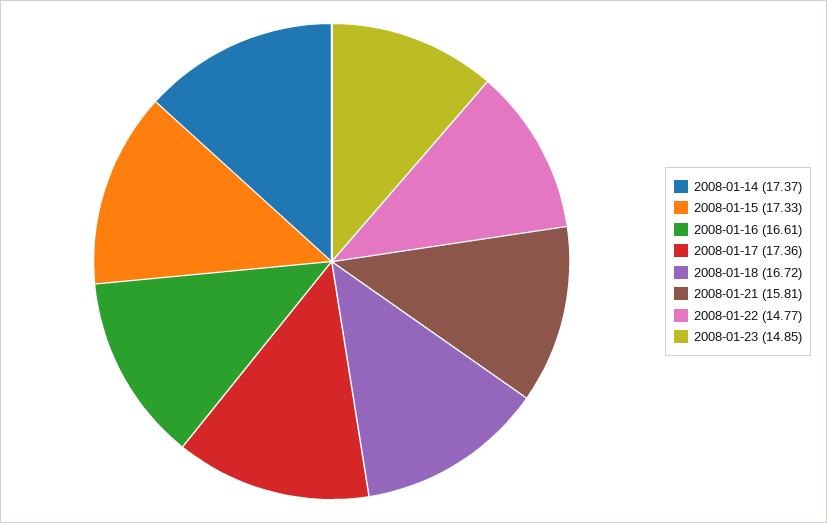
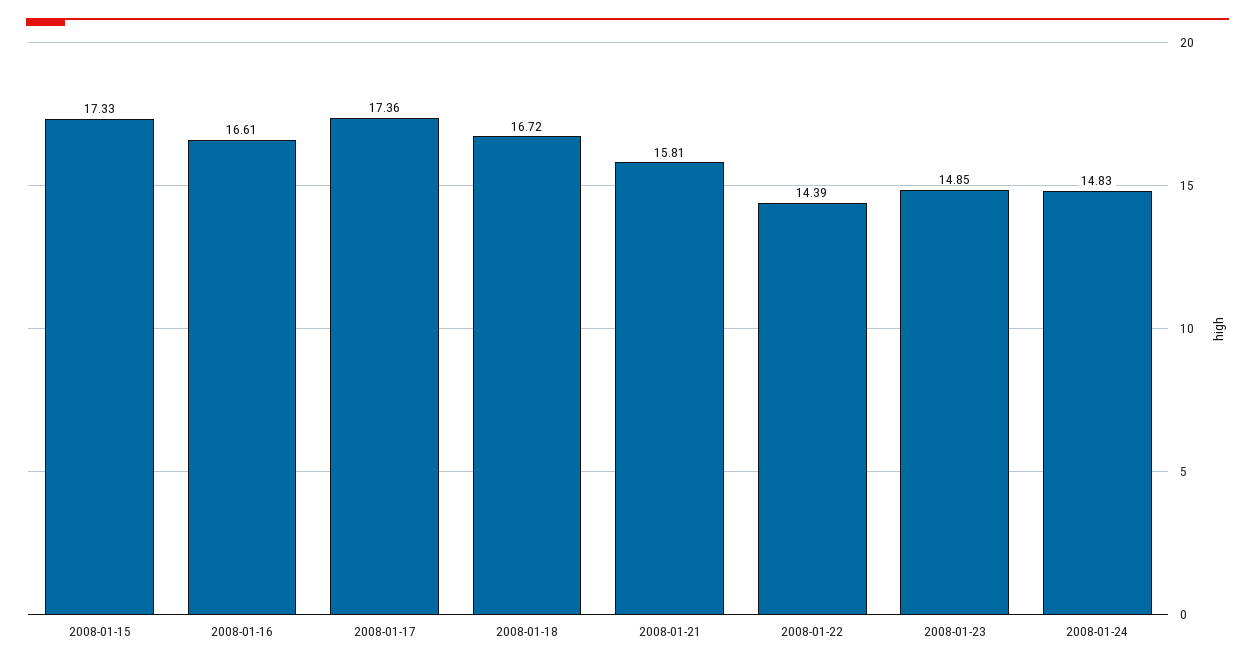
2008-01-14: 17.37 -> none
2008-01-22: 14.77 -> 14.39
2008-01-24: none -> 14.83

